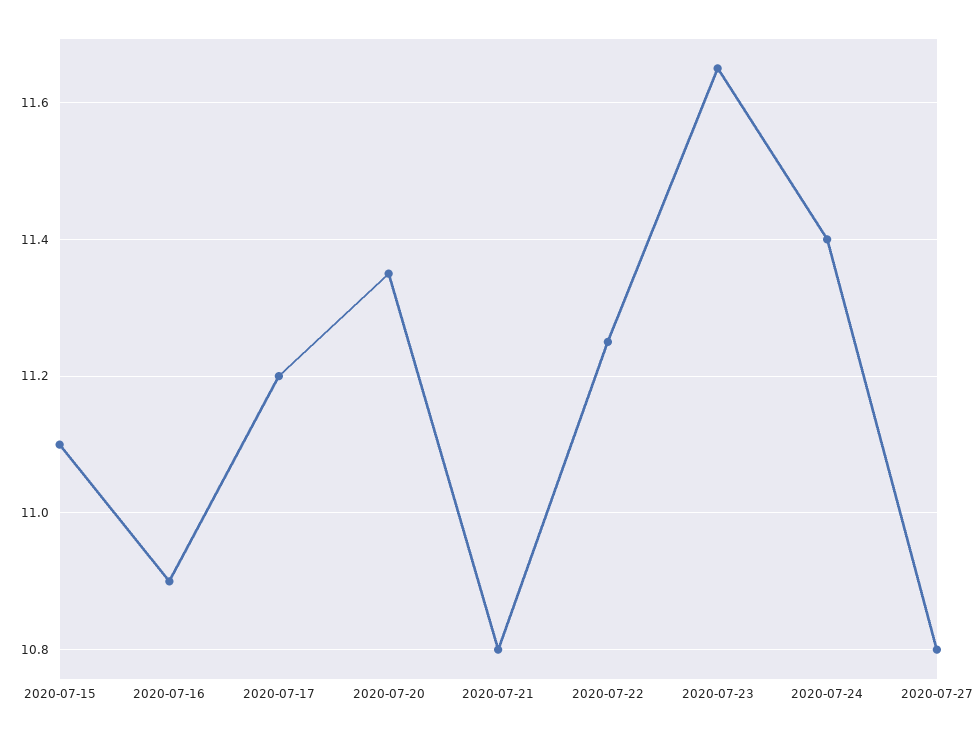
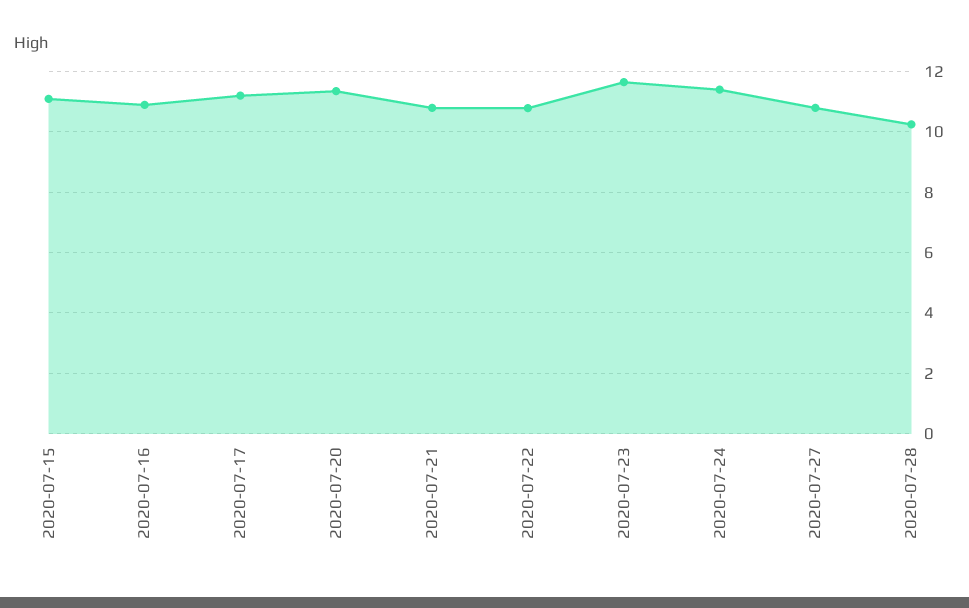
2020-07-22: 11.25 -> 10.8
2020-07-28: none -> 10.2

